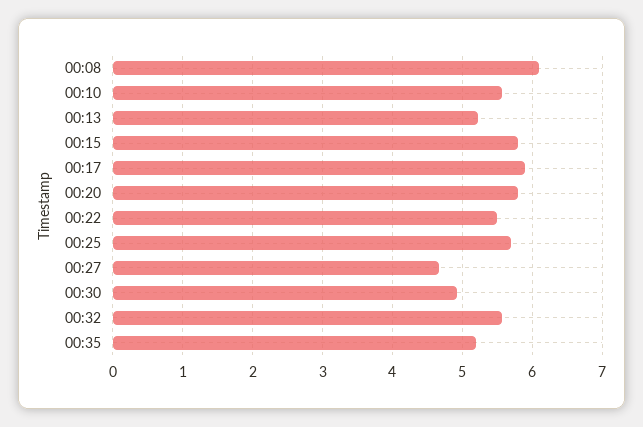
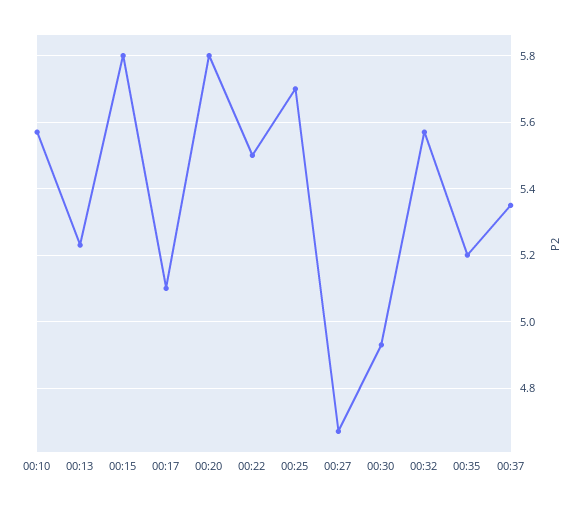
00:08: 6.1 -> none
00:17: 5.9 -> 5.1
00:37: none -> 5.35

